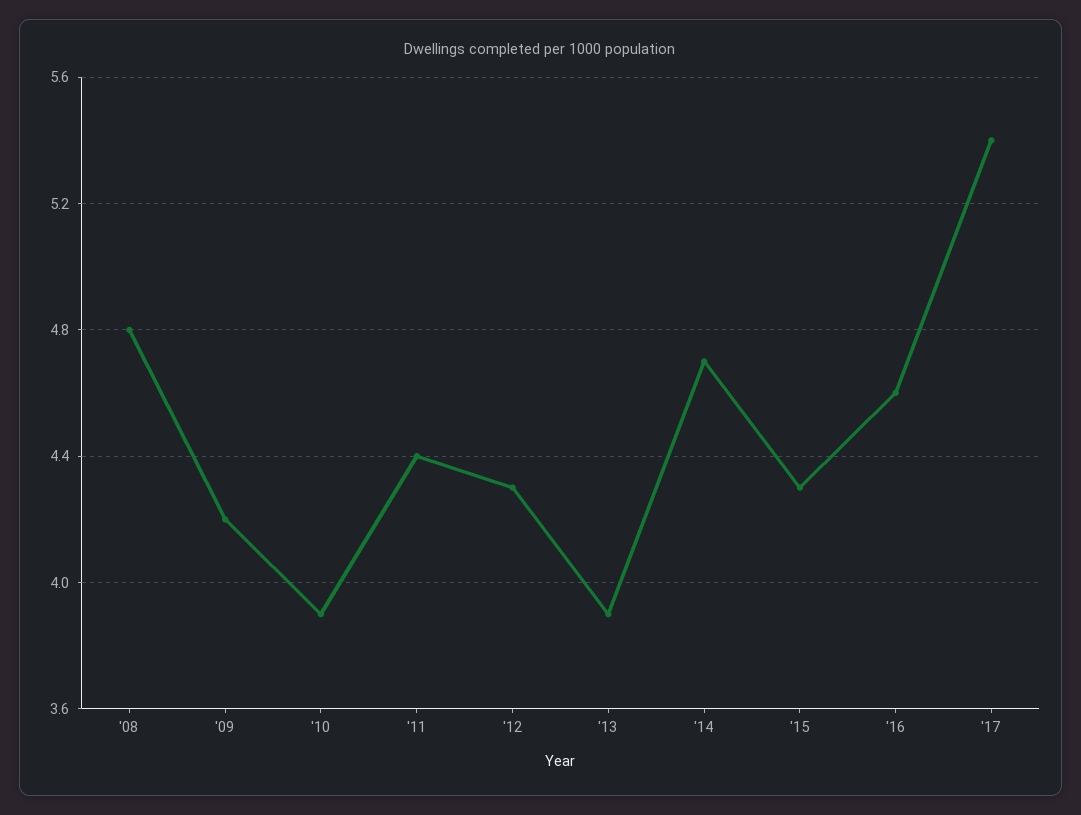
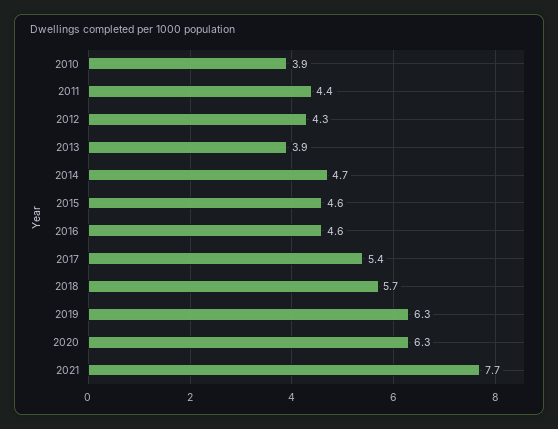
'08: 4.8 -> none
'09: 4.2 -> none
'15: 4.3 -> 4.6
2018: none -> 5.7
2019: none -> 6.3
2020: none -> 6.3
2021: none -> 7.7

